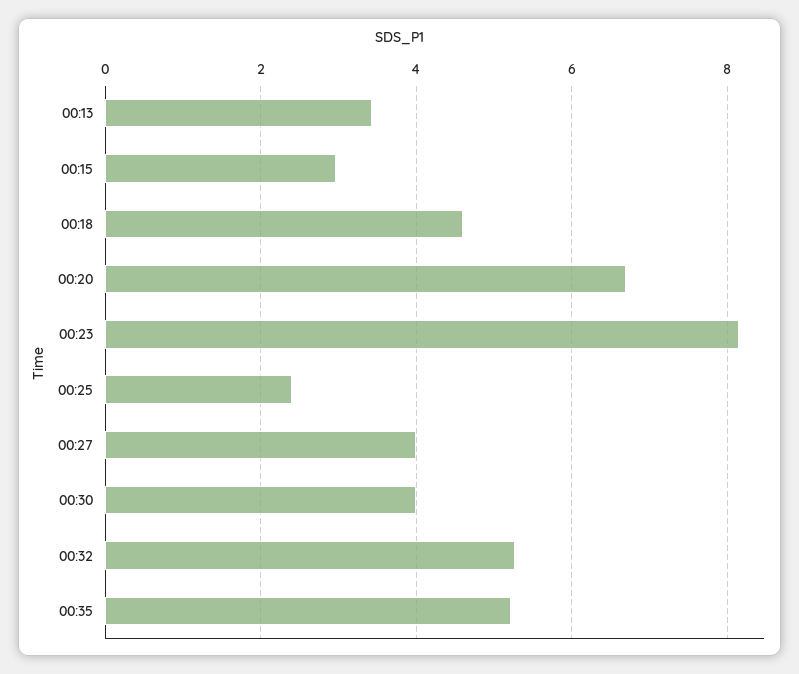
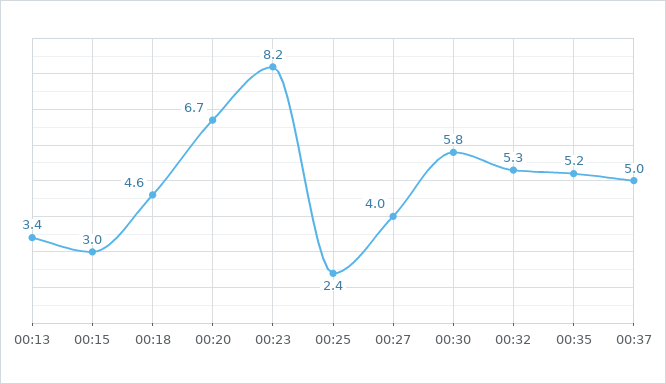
00:30: 4 -> 5.8
00:37: none -> 5

